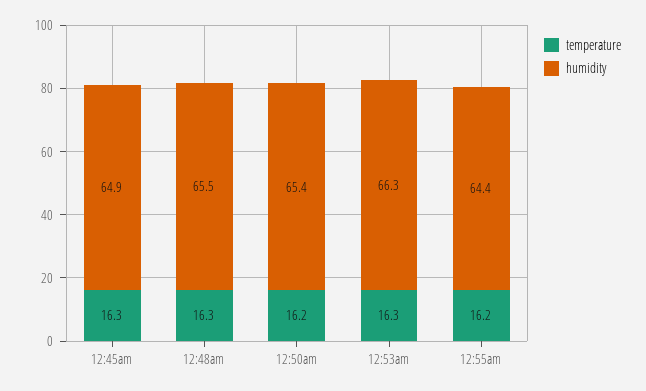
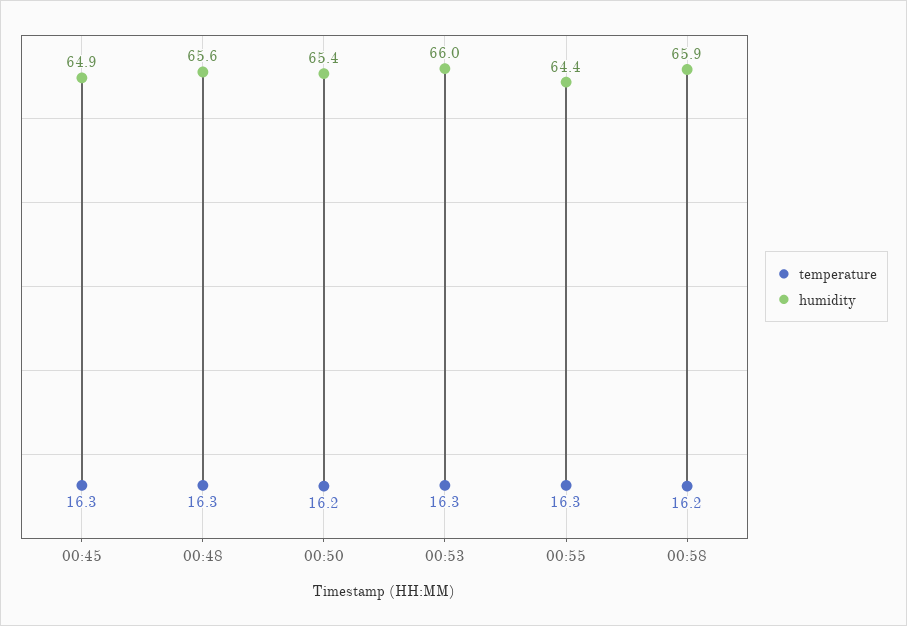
humidity, 12:48am: 65.5 -> 65.6
humidity, 12:53am: 66.3 -> 66
temperature, 12:55am: 16.2 -> 16.3
temperature, 00:58: none -> 16.2
humidity, 00:58: none -> 65.9

